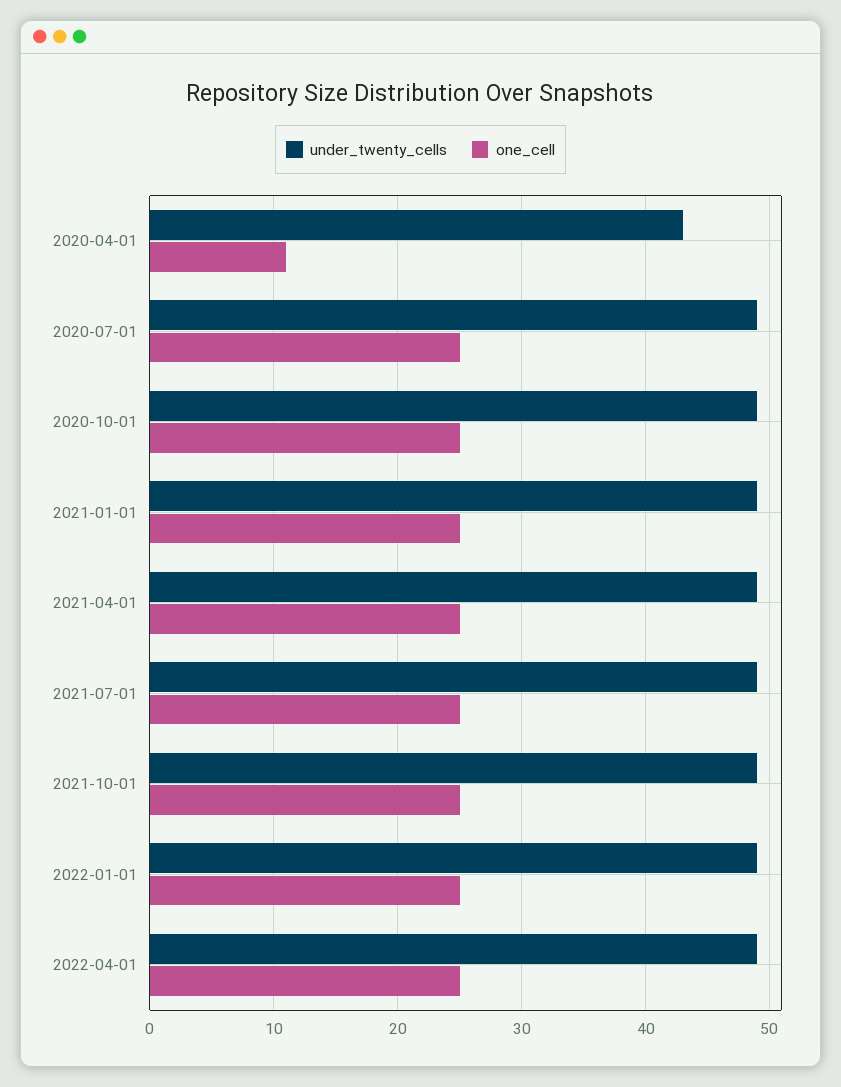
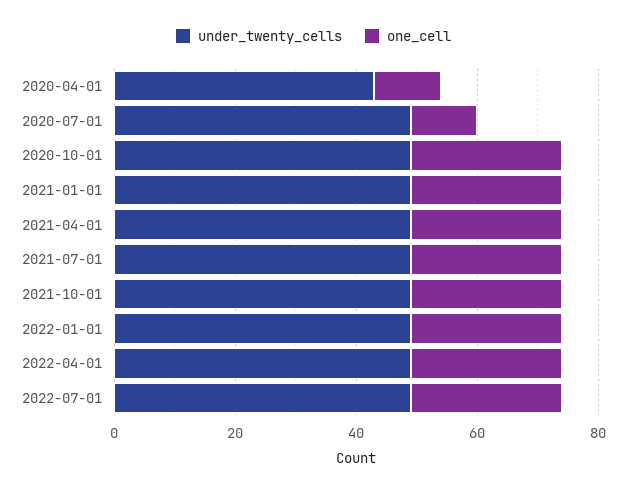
one_cell, 2020-07-01: 25 -> 10
under_twenty_cells, 2022-07-01: none -> 50
one_cell, 2022-07-01: none -> 25

